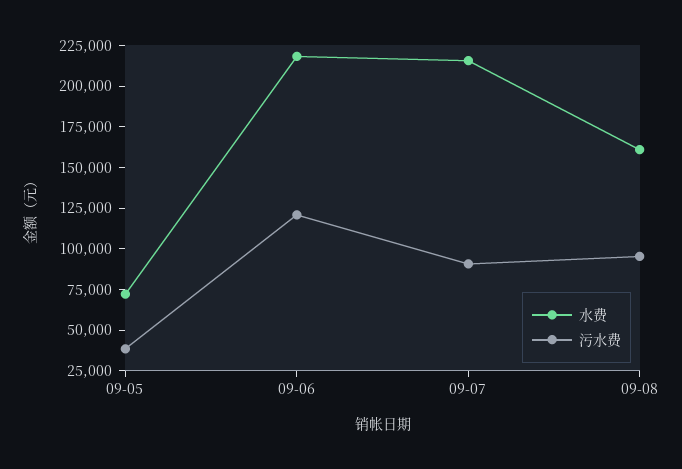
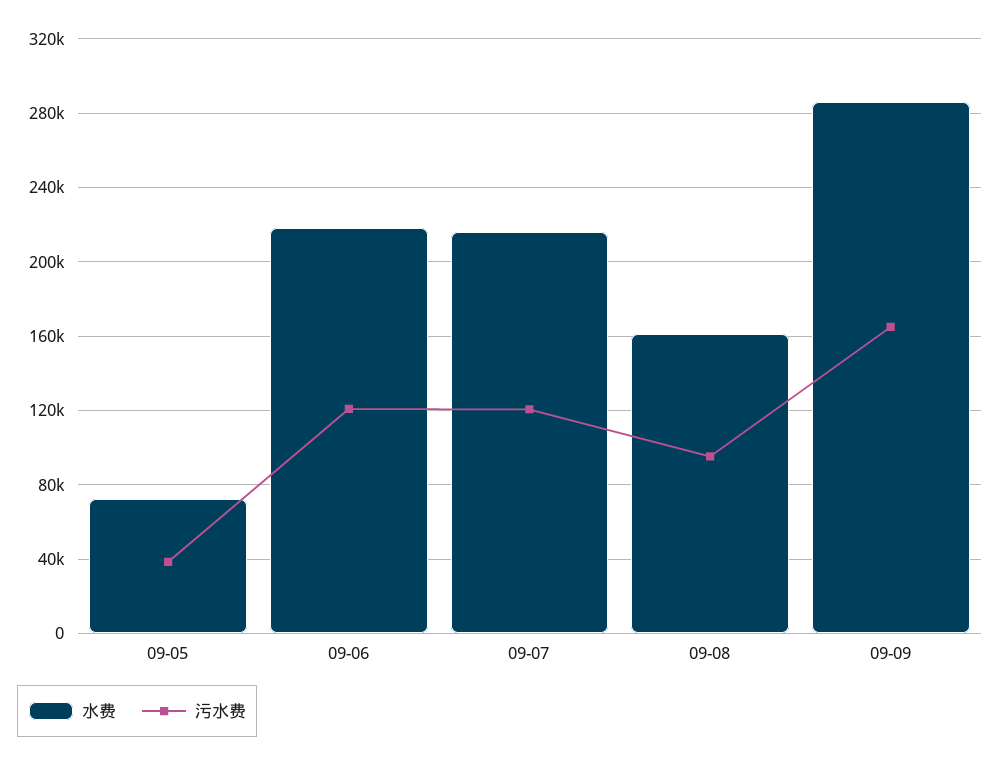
污水费, 09-07: 90000 -> 120000
水费, 09-09: none -> 285000
污水费, 09-09: none -> 165000

